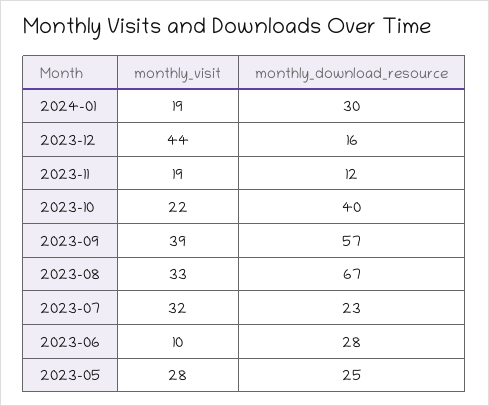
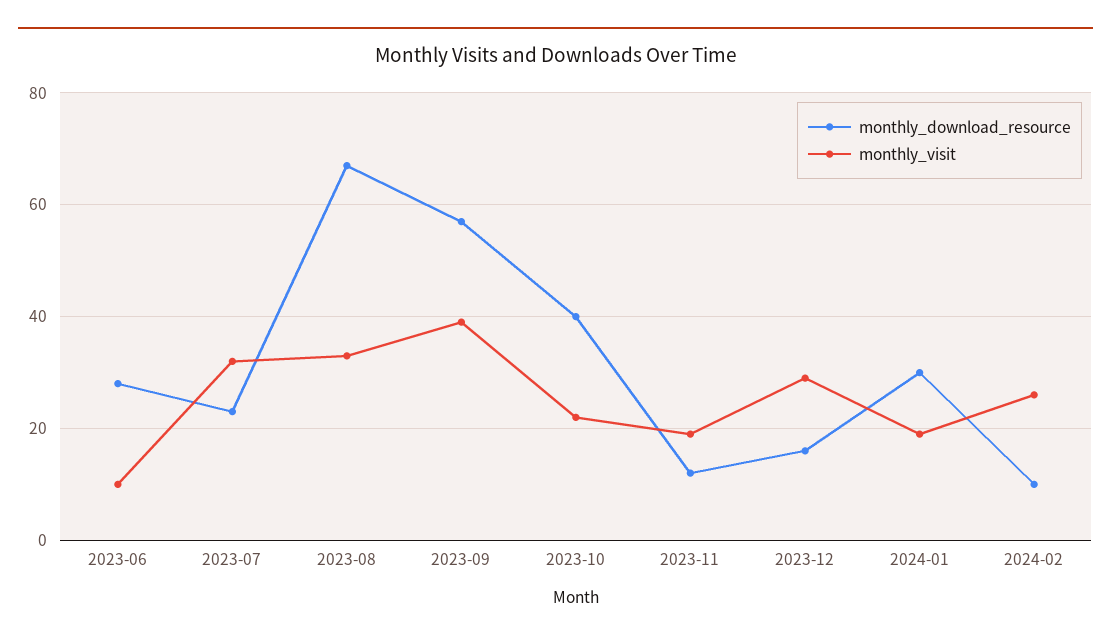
monthly_visit, 2023-12: 44 -> 30
monthly_visit, 2023-05: 28 -> none
monthly_download_resource, 2023-05: 25 -> none
monthly_download_resource, 2024-02: none -> 10
monthly_visit, 2024-02: none -> 25

